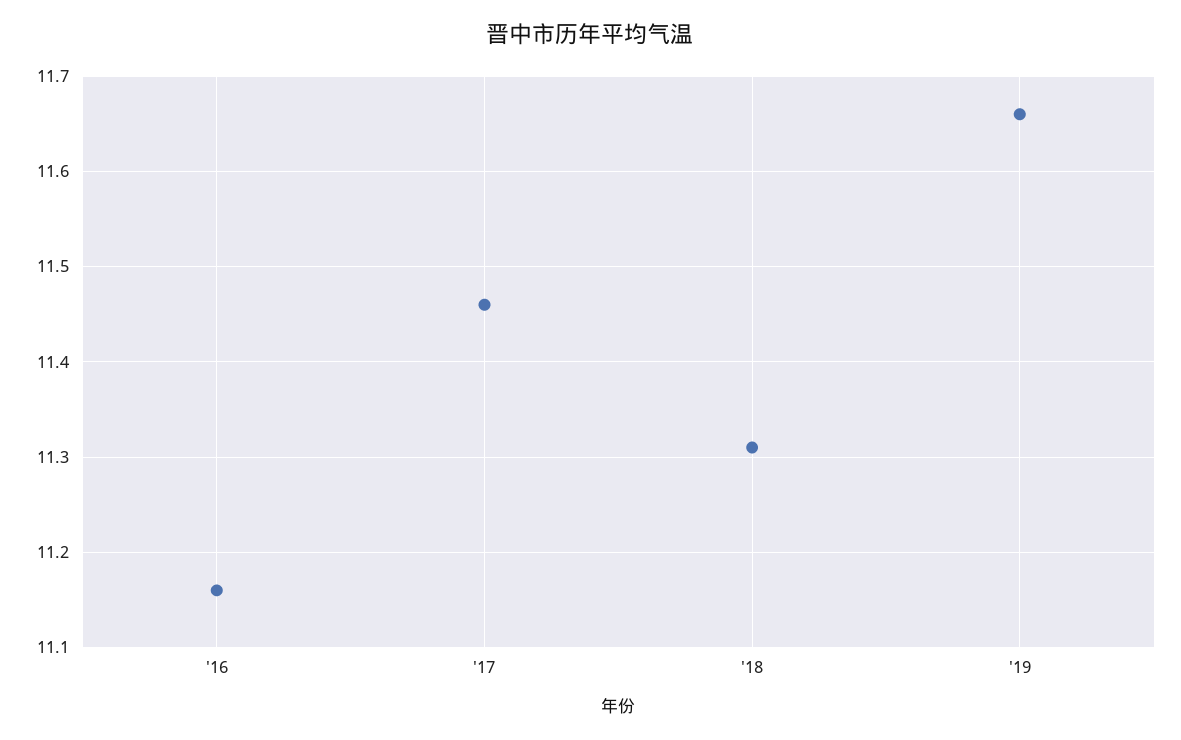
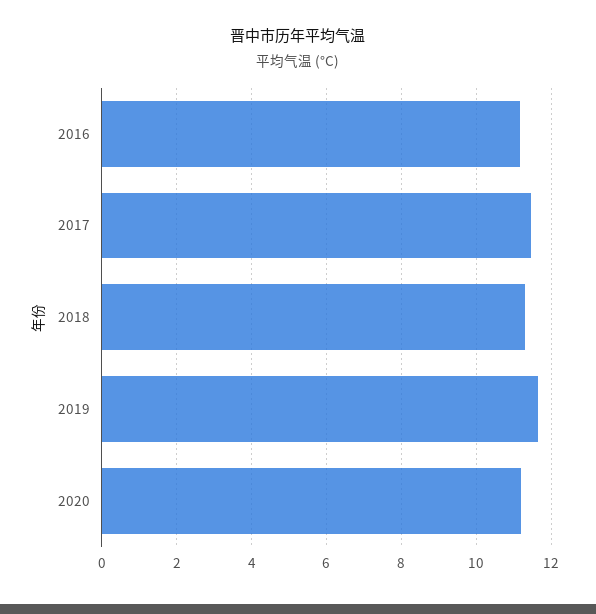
2020: none -> 11.2

